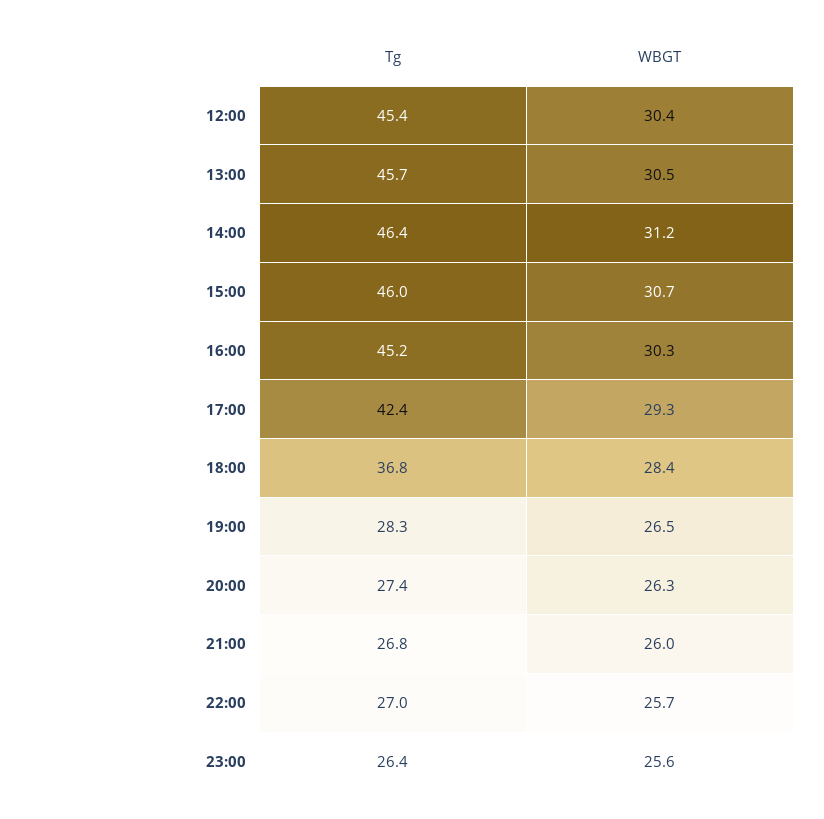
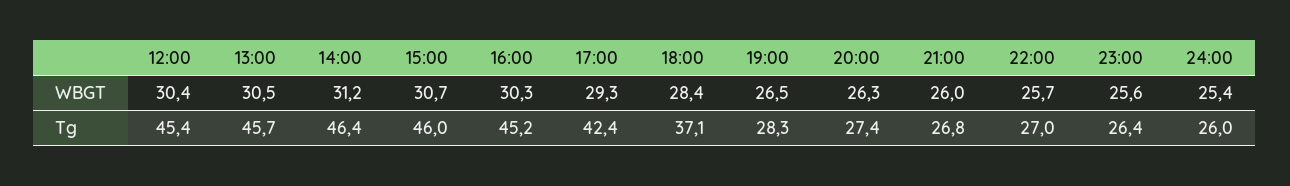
Tg, 18:00: 36.8 -> 37.1
WBGT, 24:00: none -> 25.4
Tg, 24:00: none -> 26

